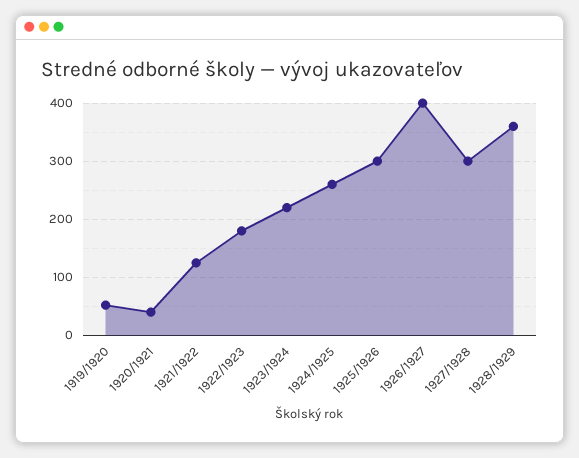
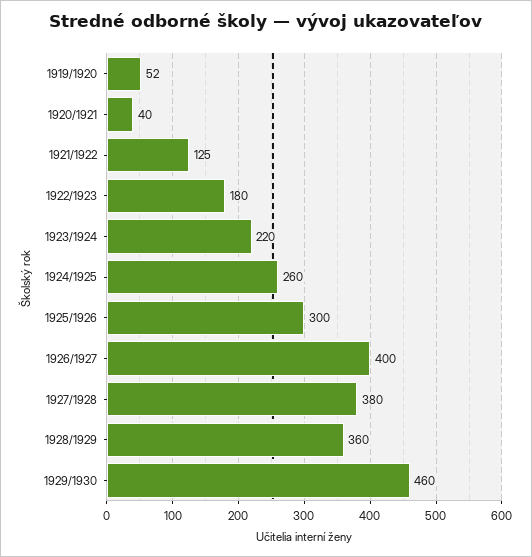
1927/1928: 300 -> 380
1929/1930: none -> 460

